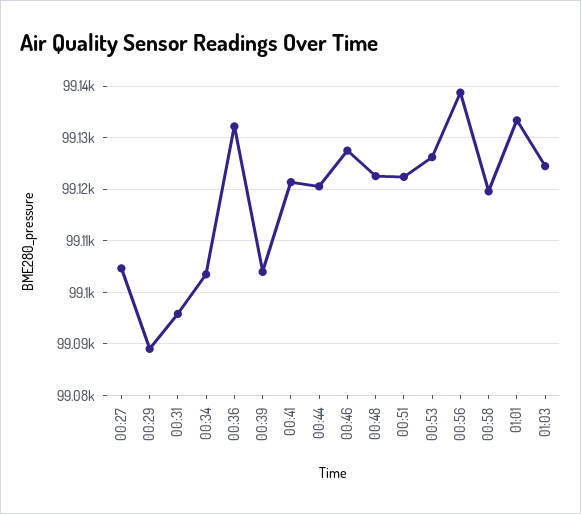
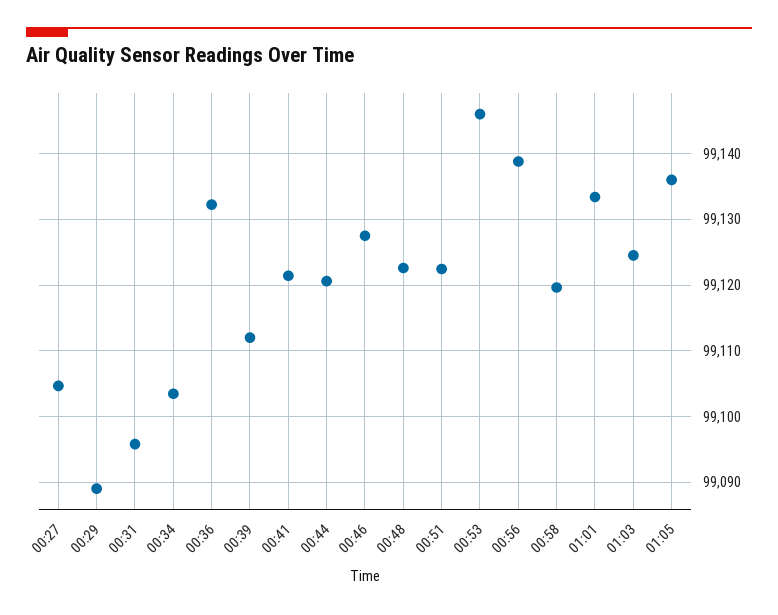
00:39: 99104 -> 99112
00:53: 99126 -> 99146
01:05: none -> 99136

